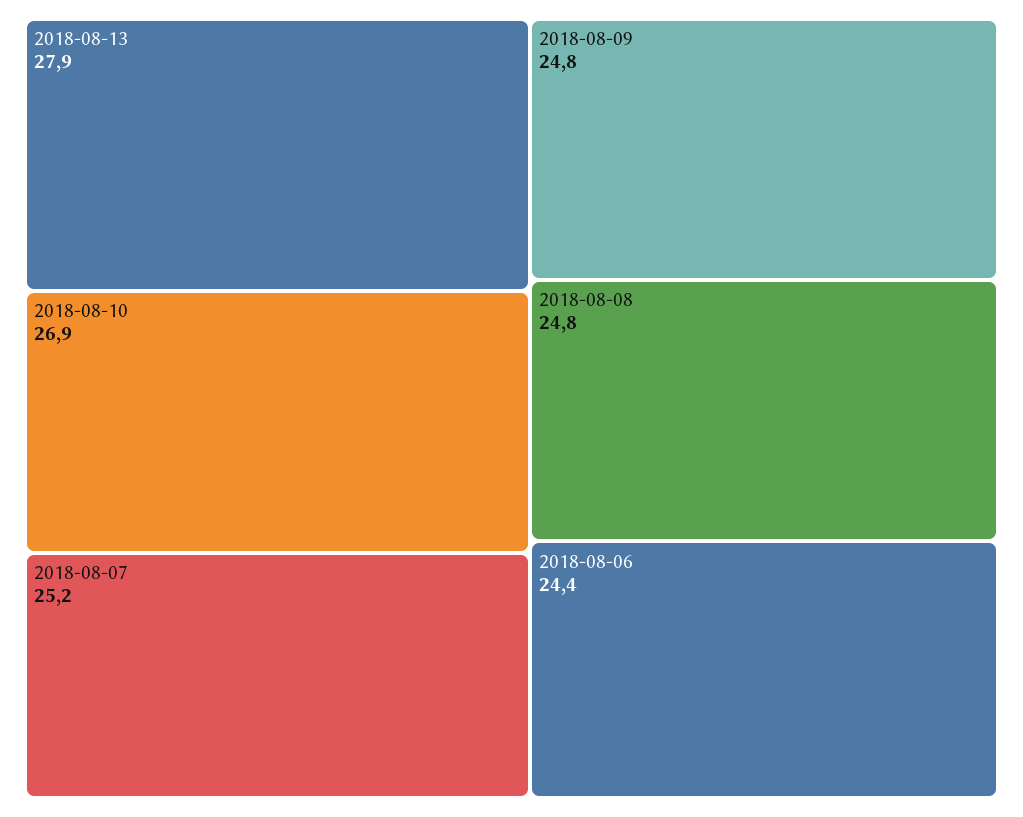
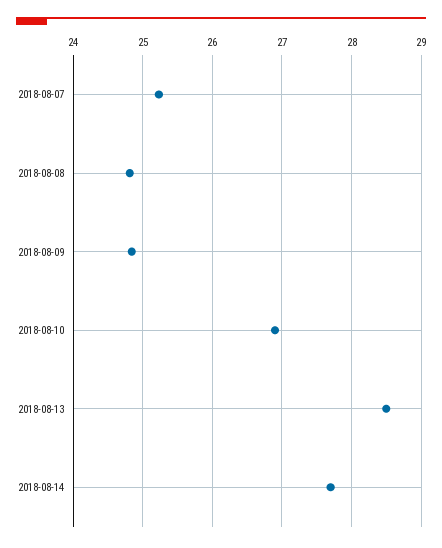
2018-08-13: 27.9 -> 28.5
2018-08-06: 24.4 -> none
2018-08-14: none -> 27.7

